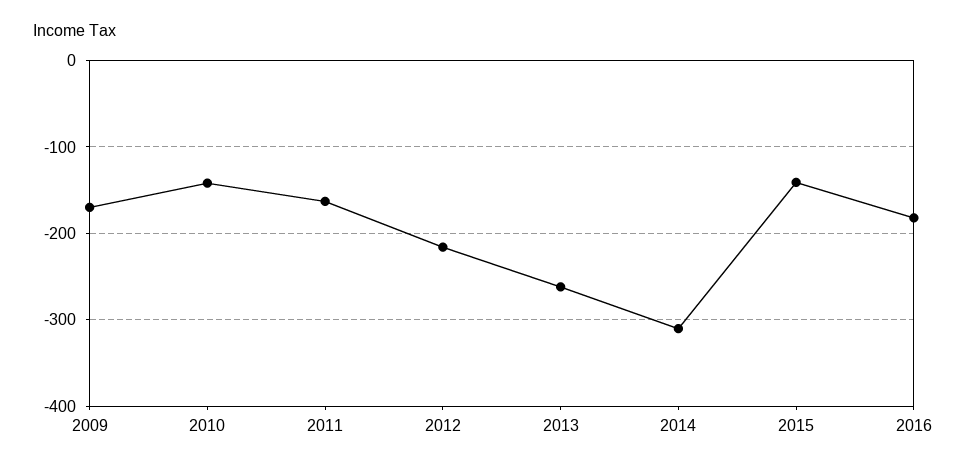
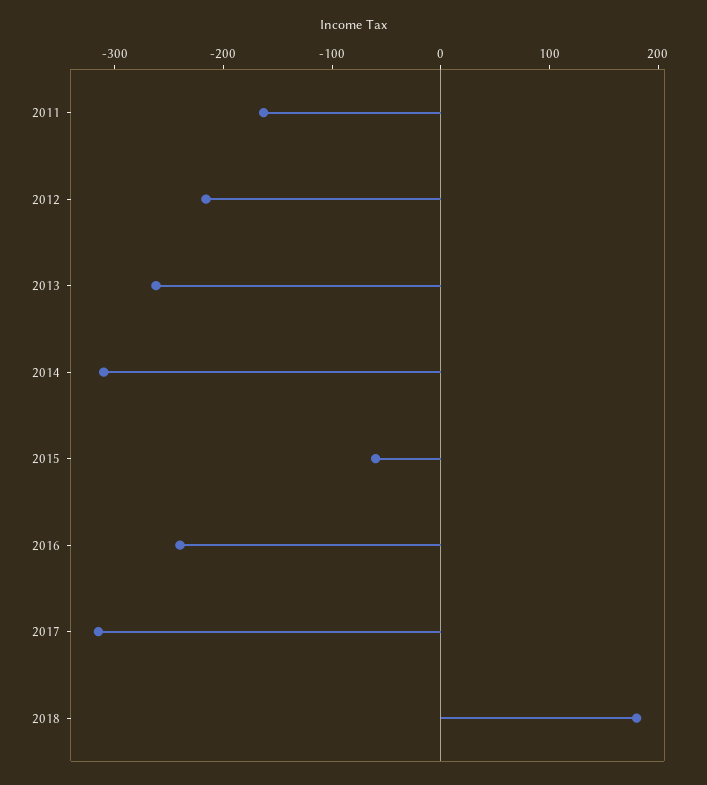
2009: -170 -> none
2010: -140 -> none
2015: -140 -> -60
2016: -180 -> -240
2017: none -> -320
2018: none -> 180

